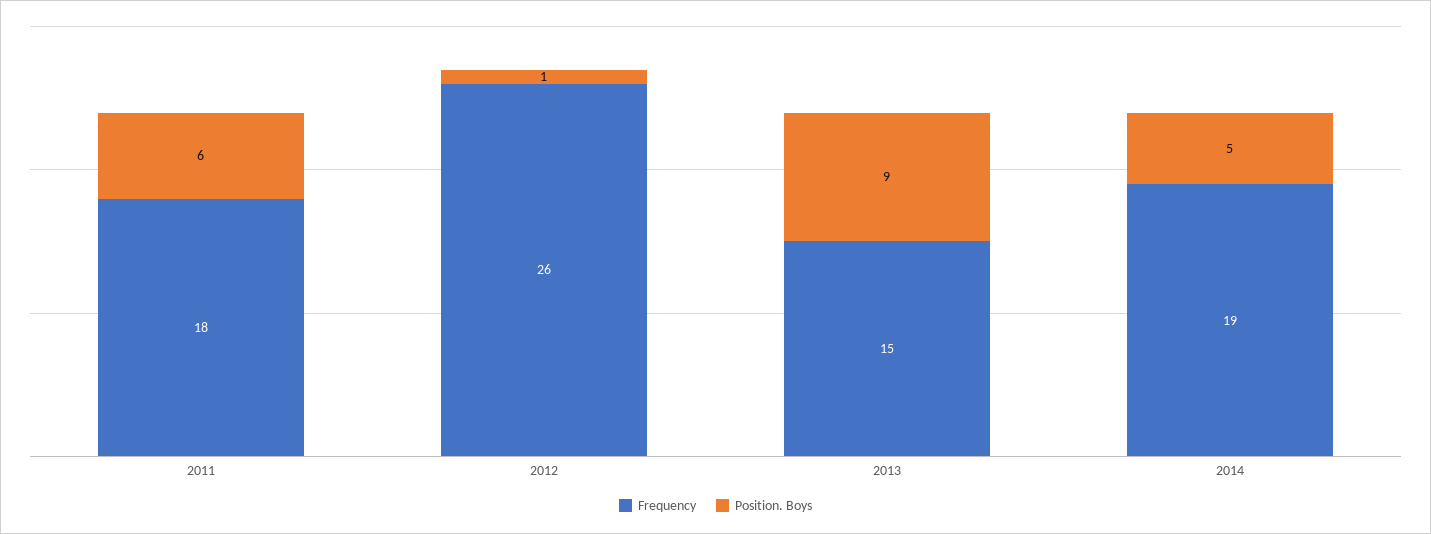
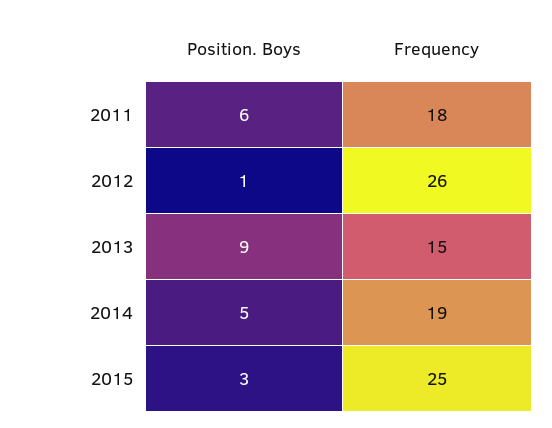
Position. Boys, 2015: none -> 3
Frequency, 2015: none -> 25

